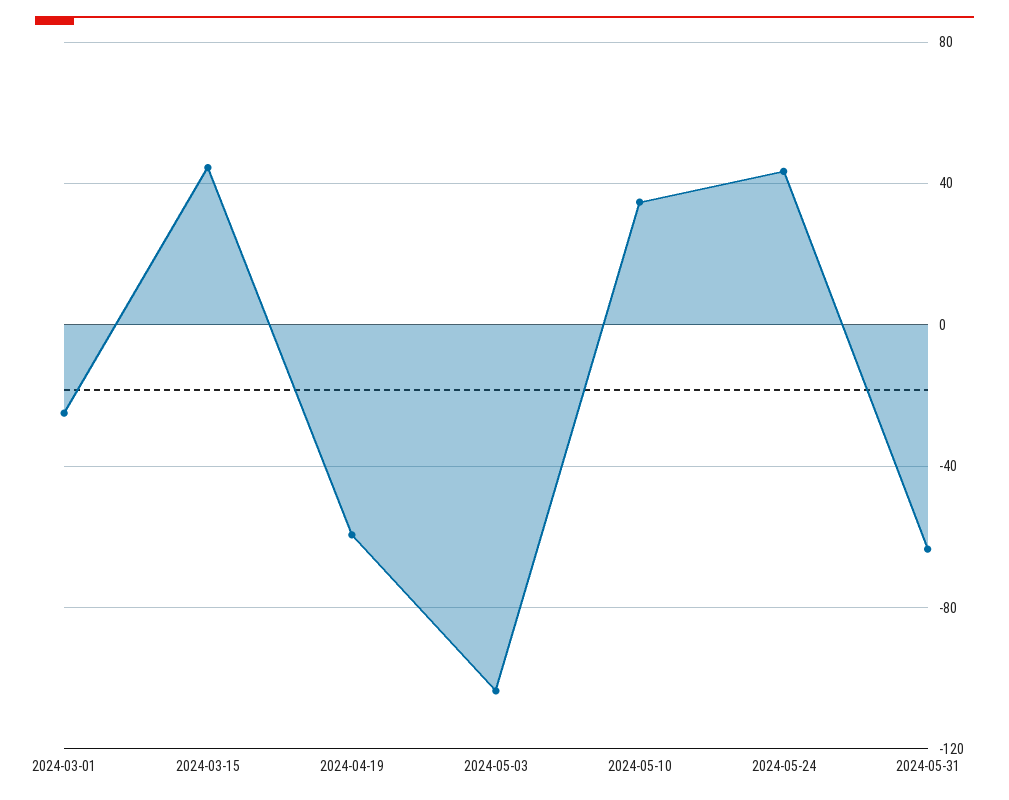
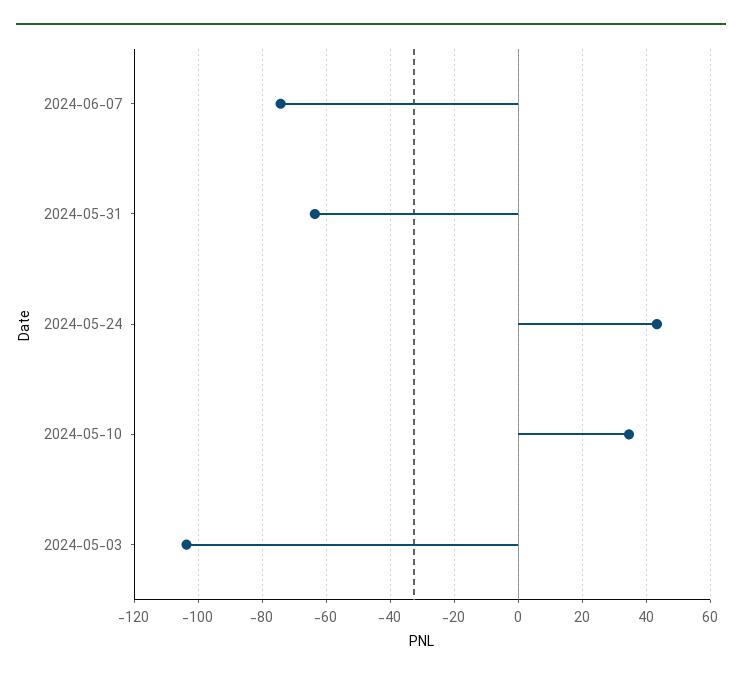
2024-03-01: -25 -> none
2024-03-15: 45 -> none
2024-04-19: -60 -> none
2024-06-07: none -> -74

